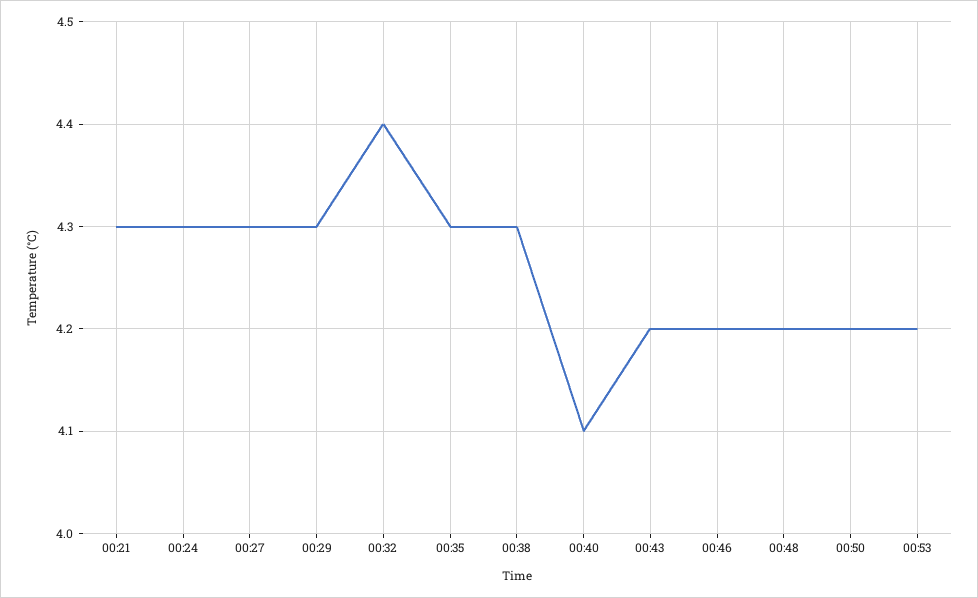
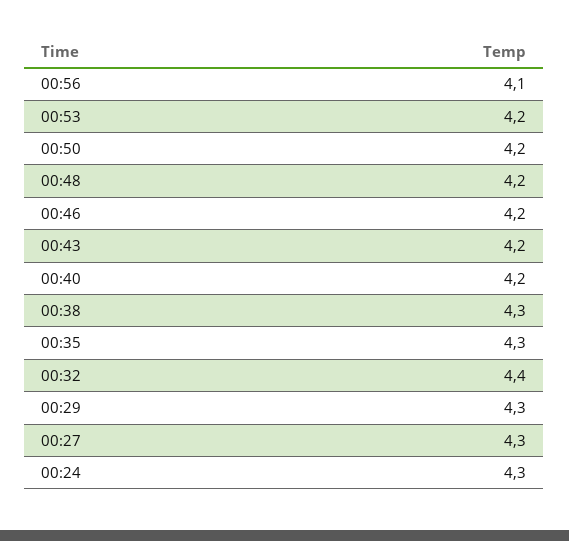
00:21: 4.3 -> none
00:40: 4.1 -> 4.2
00:56: none -> 4.1

